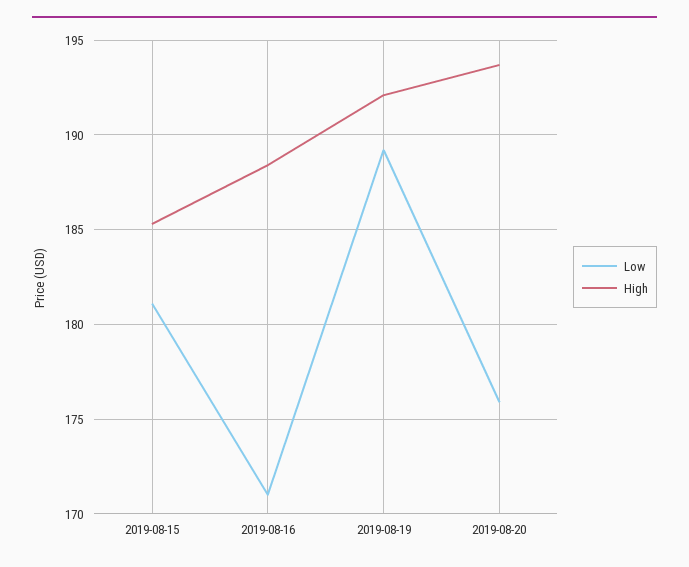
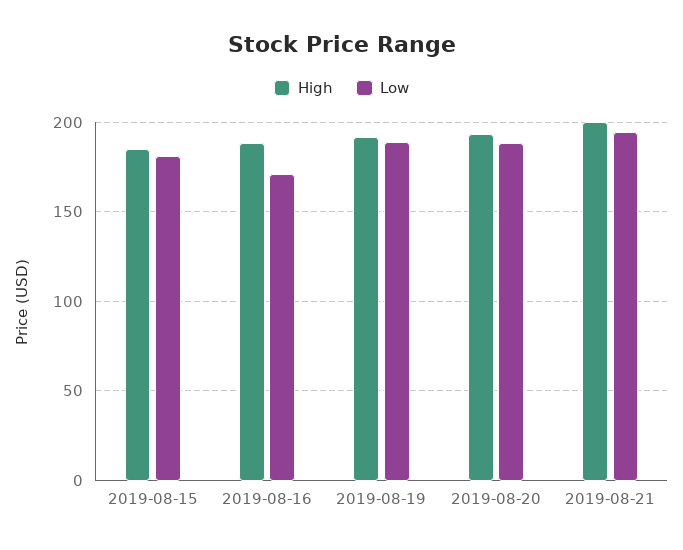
Low, 2019-08-20: 176 -> 190
High, 2019-08-21: none -> 200
Low, 2019-08-21: none -> 195

